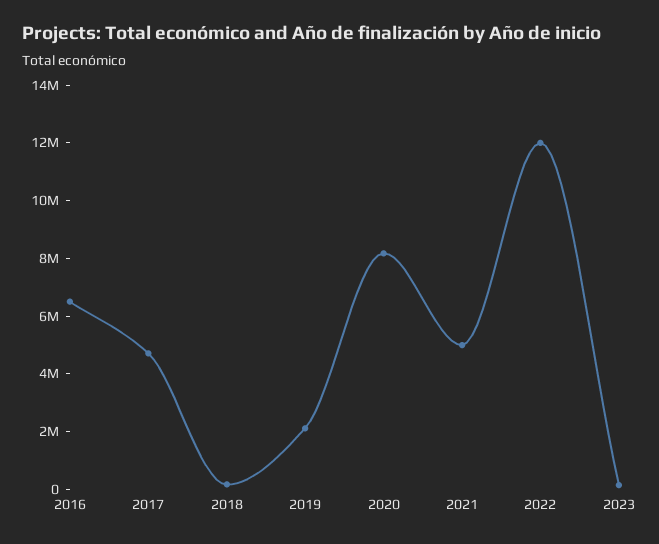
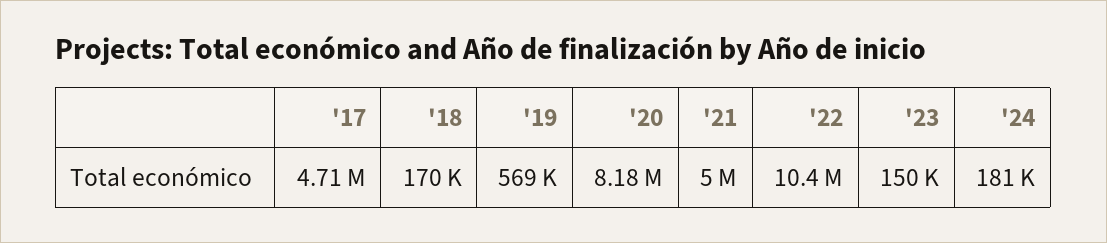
2016: 6500000 -> none
2019: 2000000 -> 569000
2022: 12000000 -> 10400000
'24: none -> 181000

